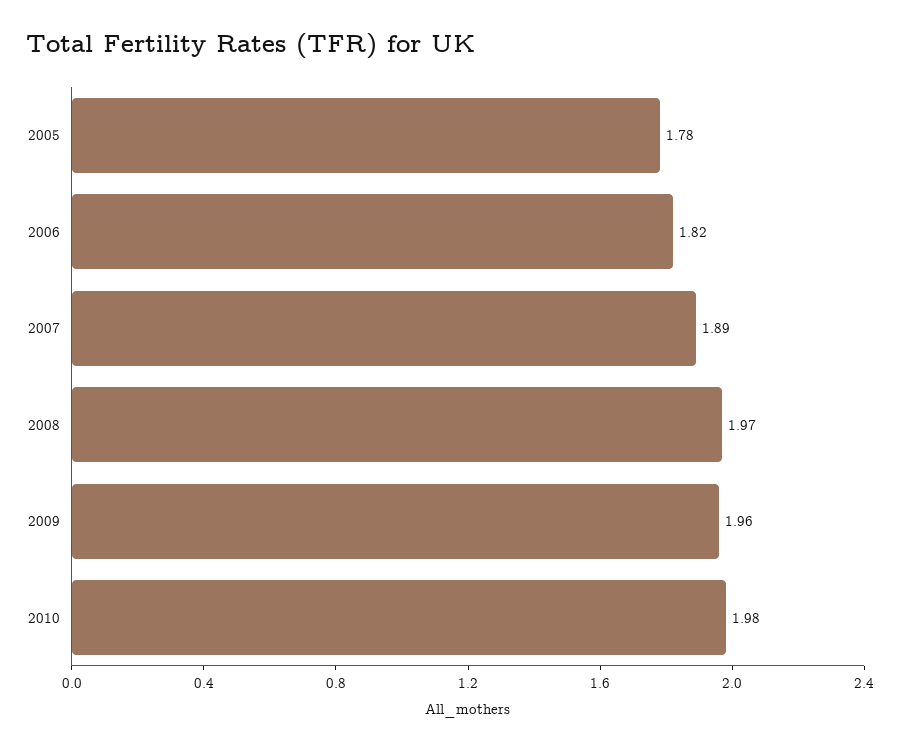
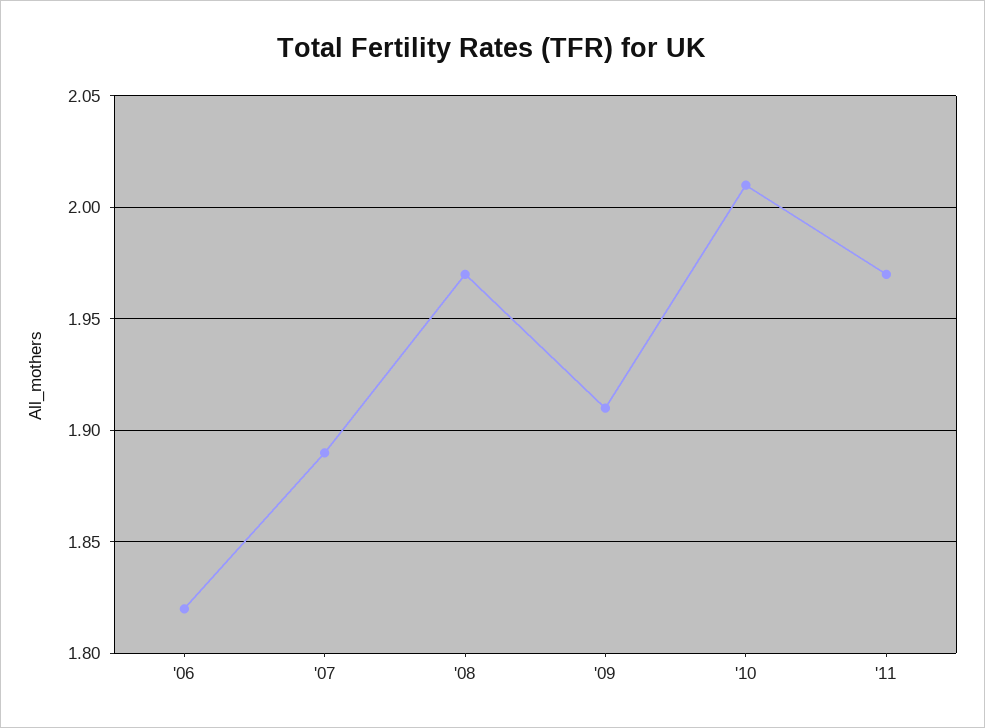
2005: 1.78 -> none
2009: 1.96 -> 1.91
2010: 1.98 -> 2.01
'11: none -> 1.97

